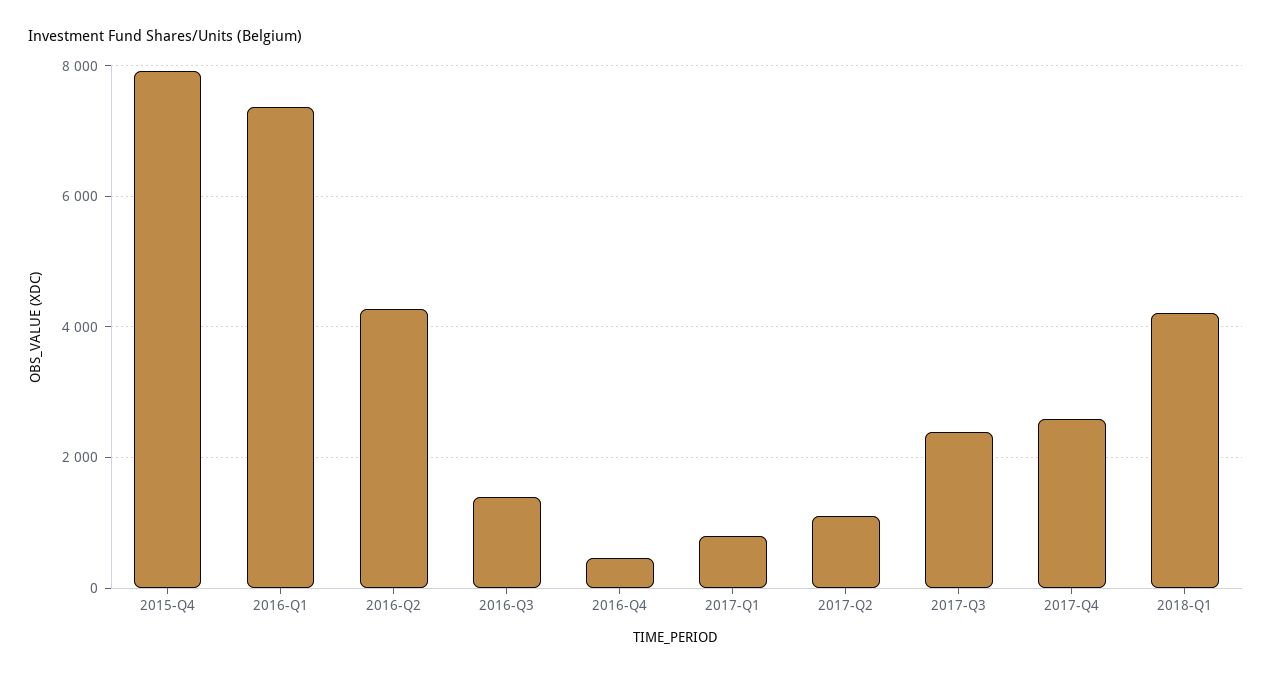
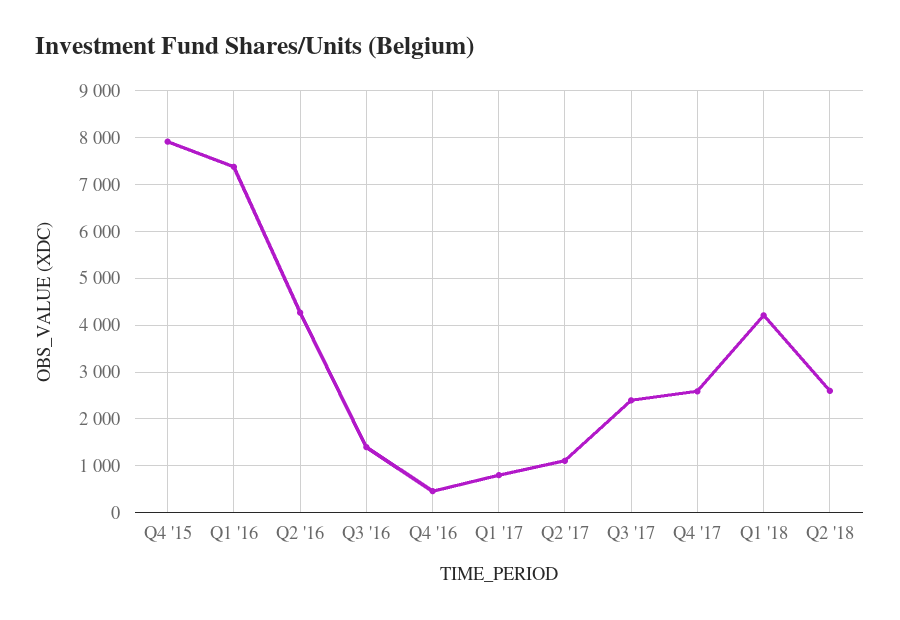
Q2 '18: none -> 2600

